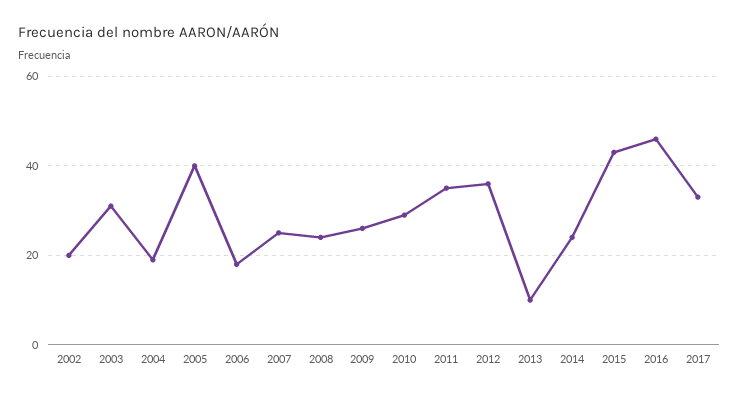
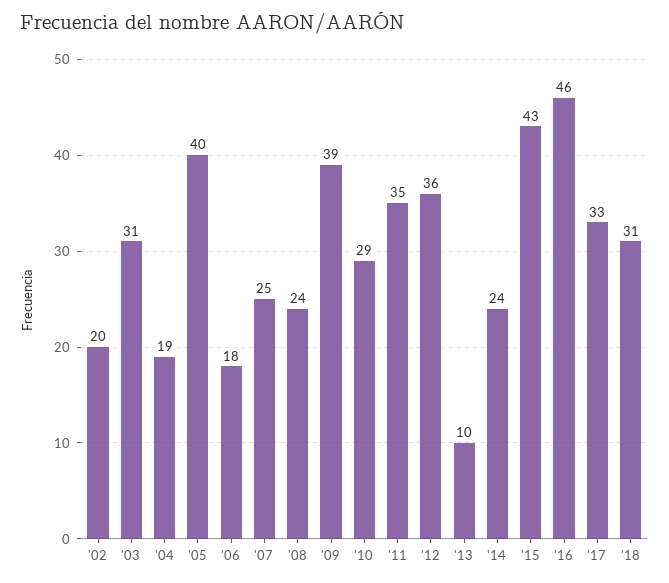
2009: 25 -> 39
'18: none -> 31

